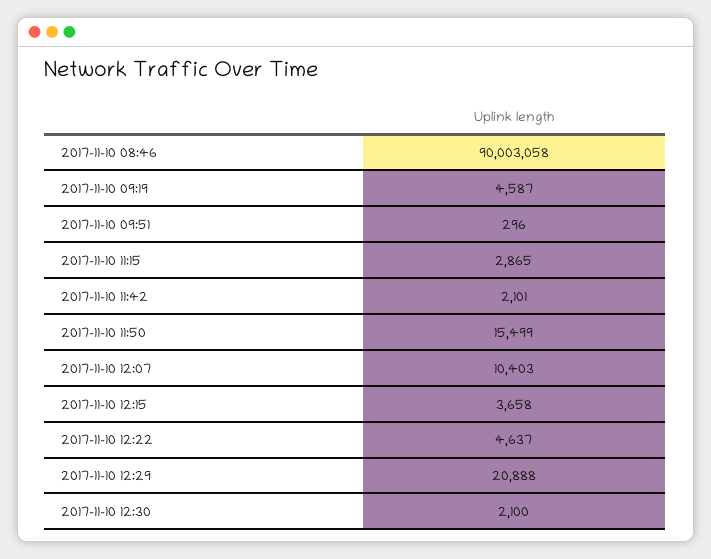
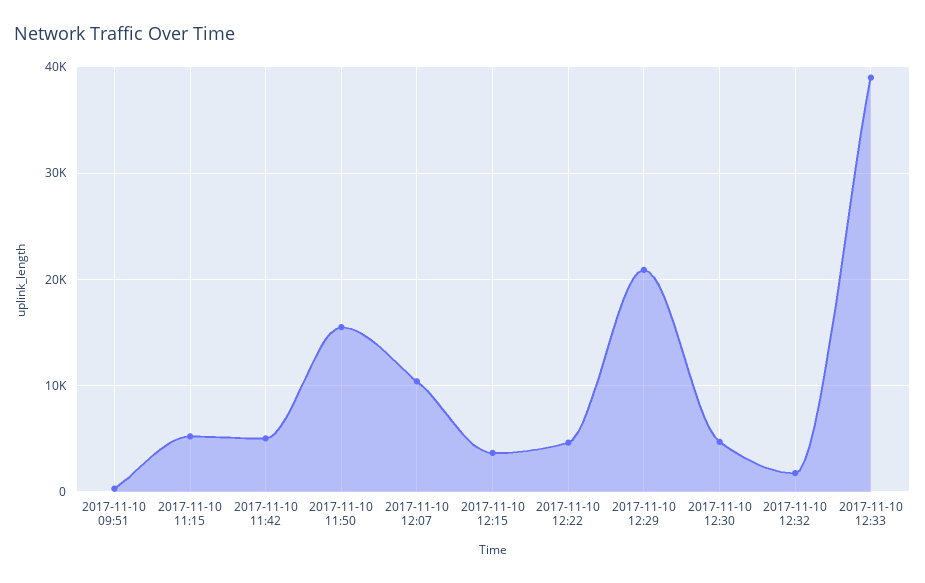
2017-11-10 08:46: 90003058 -> none
2017-11-10 09:19: 4587 -> none
2017-11-10 11:15: 2865 -> 5000
2017-11-10 11:42: 2101 -> 5000
2017-11-10 12:30: 2100 -> 5000
2017-11-10 12:32: none -> 2000
2017-11-10 12:33: none -> 39000

